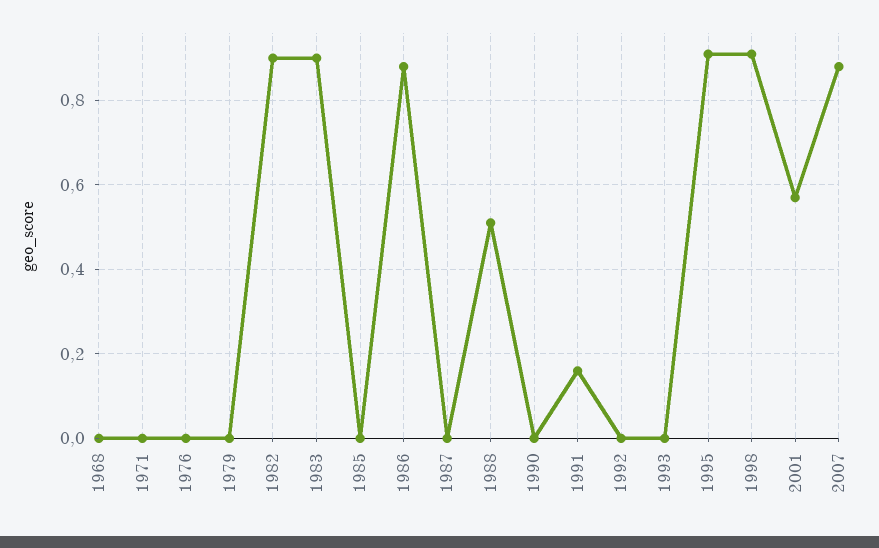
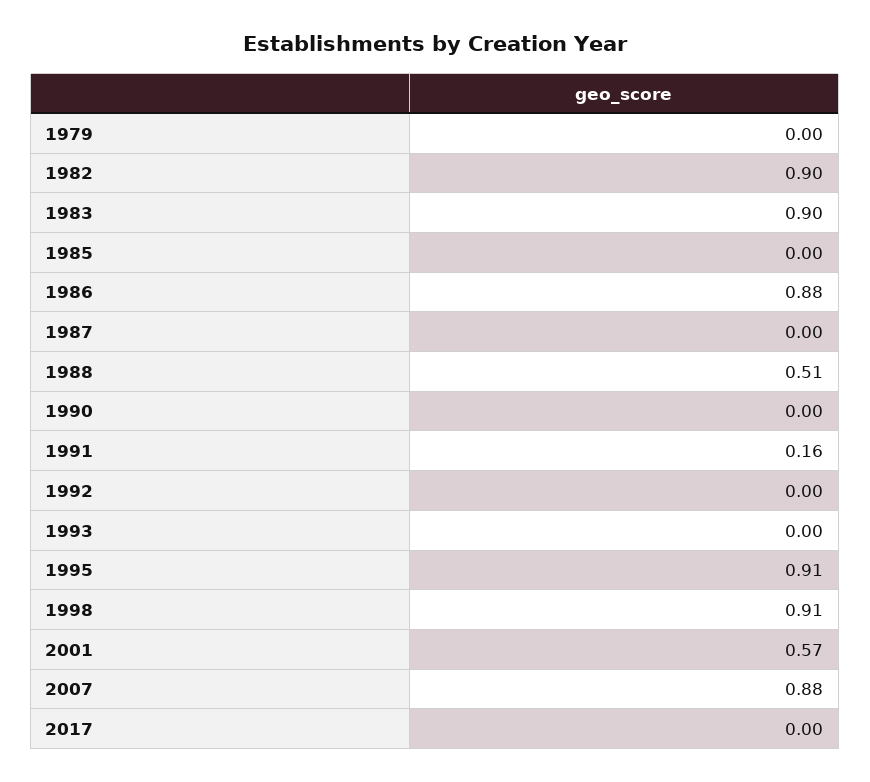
1968: 0 -> none
1971: 0 -> none
1976: 0 -> none
2017: none -> 0

